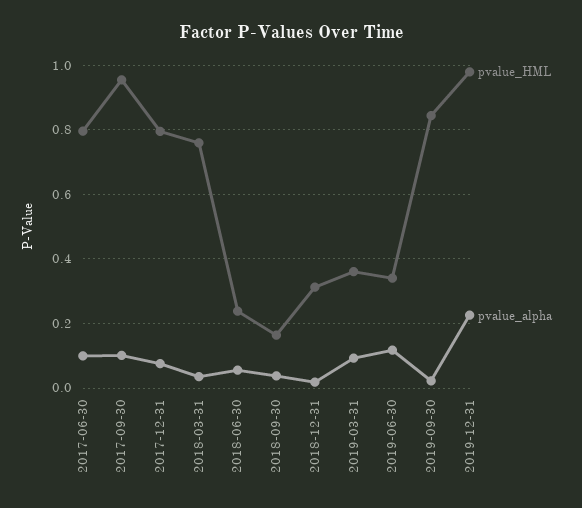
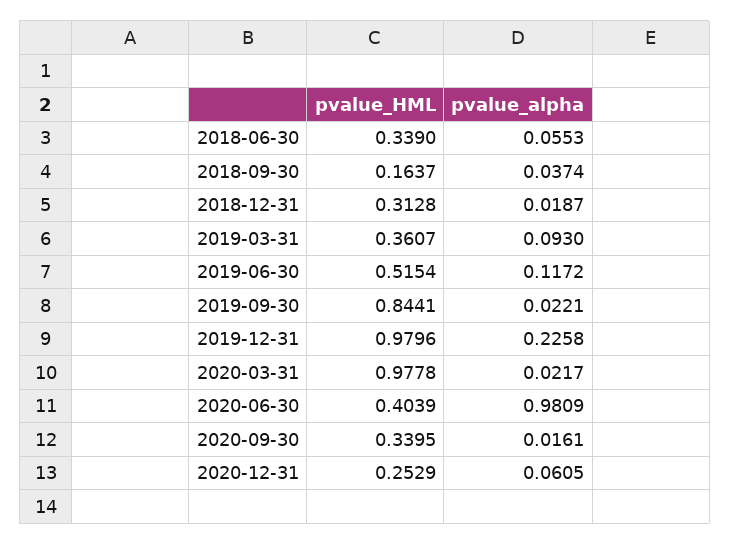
pvalue_HML, 2017-06-30: 0.8 -> none
pvalue_alpha, 2017-06-30: 0.1 -> none
pvalue_HML, 2017-09-30: 0.96 -> none
pvalue_alpha, 2017-09-30: 0.1 -> none
pvalue_HML, 2017-12-31: 0.8 -> none
pvalue_alpha, 2017-12-31: 0.08 -> none
pvalue_HML, 2018-03-31: 0.76 -> none
pvalue_alpha, 2018-03-31: 0.04 -> none
pvalue_HML, 2018-06-30: 0.24 -> 0.339
pvalue_HML, 2019-06-30: 0.34 -> 0.5154
pvalue_HML, 2020-03-31: none -> 0.9778
pvalue_alpha, 2020-03-31: none -> 0.0217
pvalue_HML, 2020-06-30: none -> 0.4039
pvalue_alpha, 2020-06-30: none -> 0.9809
pvalue_HML, 2020-09-30: none -> 0.3395
pvalue_alpha, 2020-09-30: none -> 0.0161
pvalue_HML, 2020-12-31: none -> 0.2529
pvalue_alpha, 2020-12-31: none -> 0.0605

